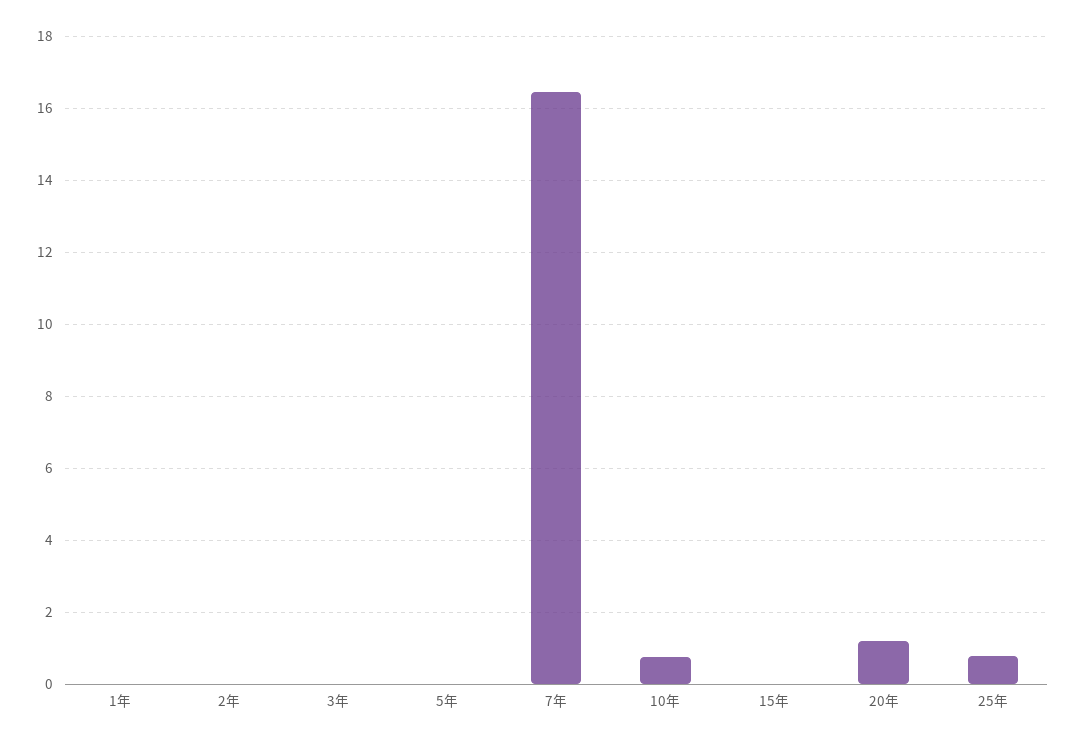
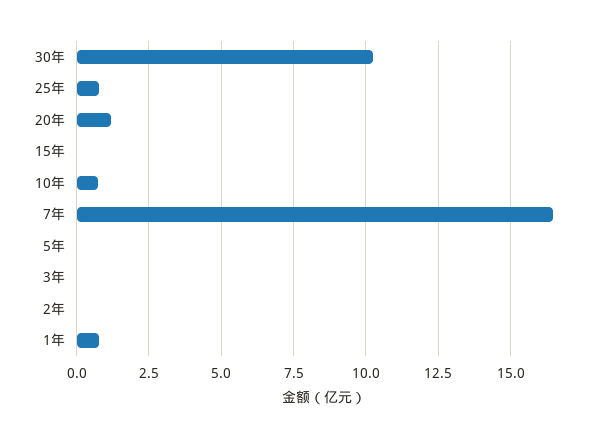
1年: 0 -> 0.75
30年: none -> 10.25

